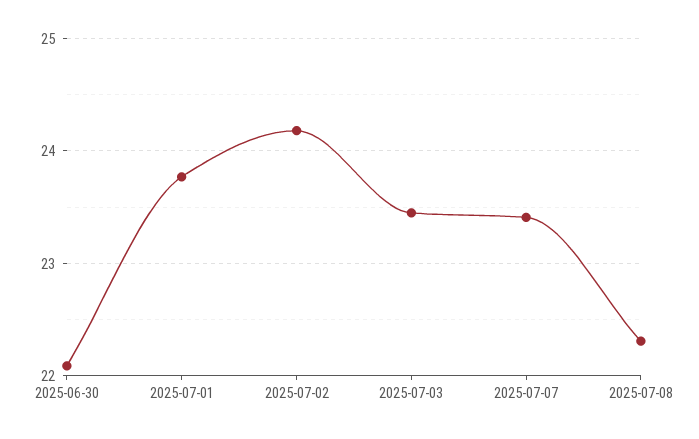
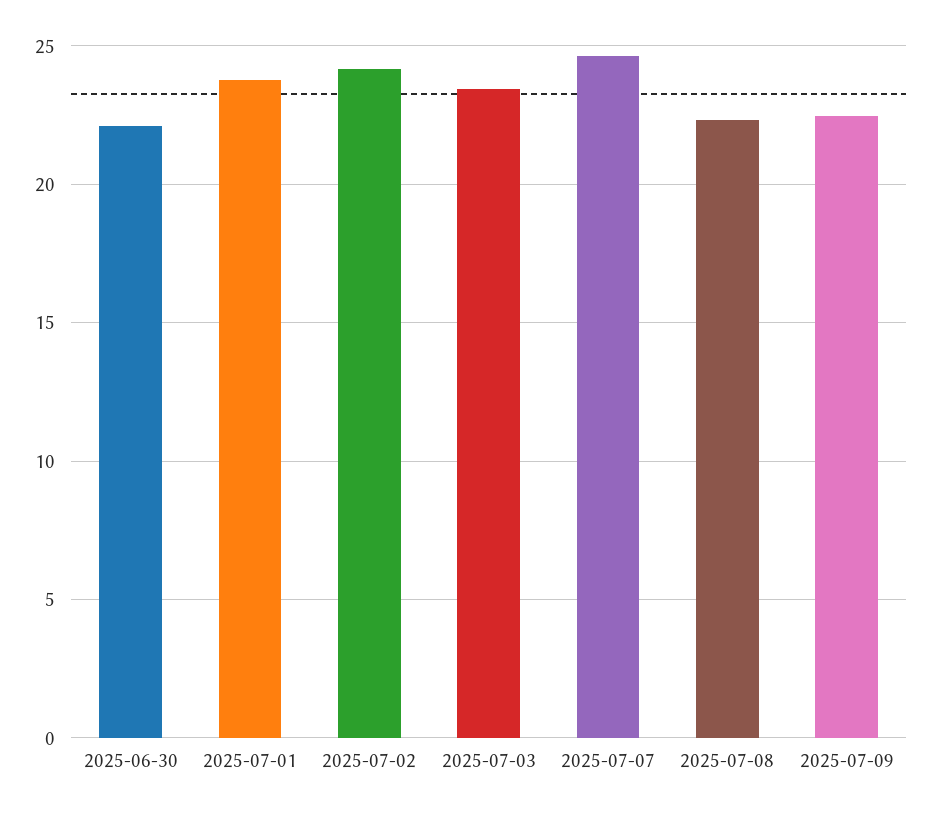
2025-07-07: 23.4 -> 24.5
2025-07-09: none -> 22.5

